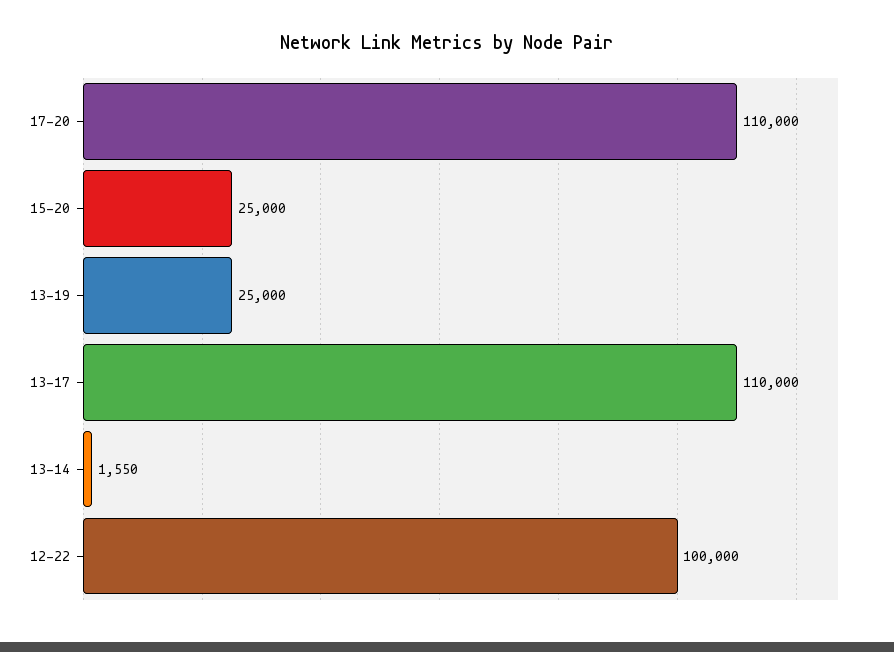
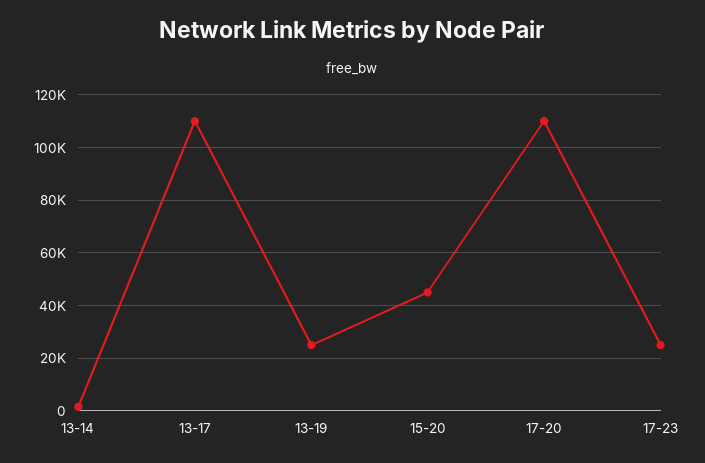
15-20: 25000 -> 45000
12-22: 100000 -> none
17-23: none -> 25000

